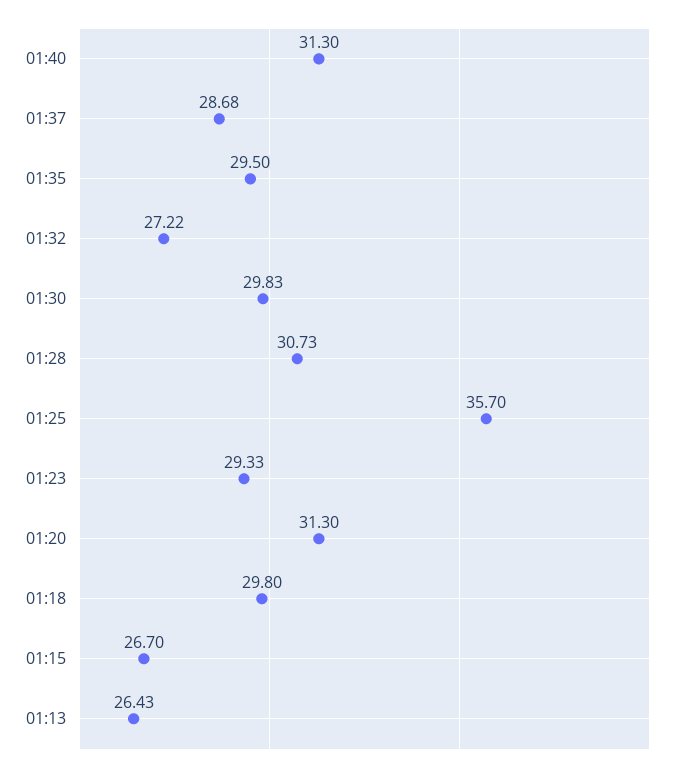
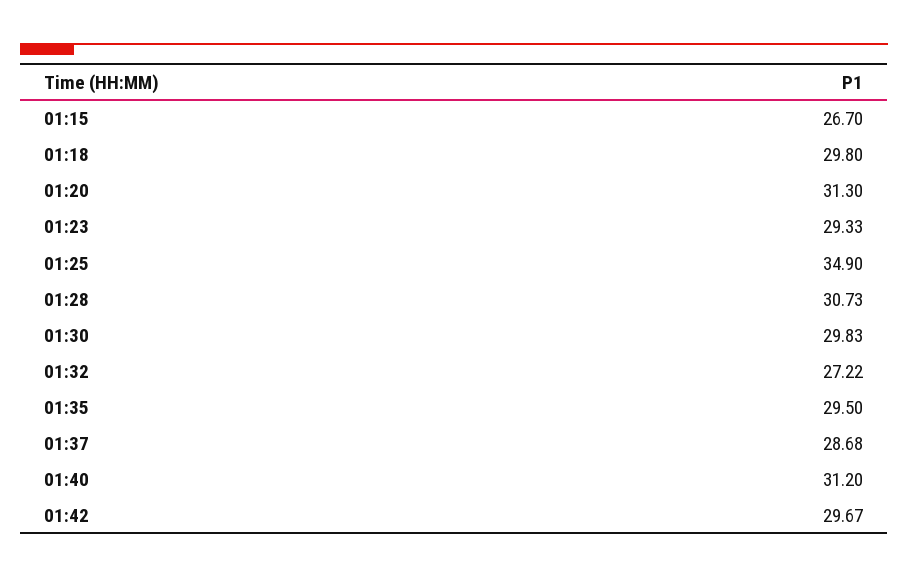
01:40: 31.3 -> 31.2
01:25: 35.7 -> 34.9
01:13: 26.43 -> none
01:42: none -> 29.67

